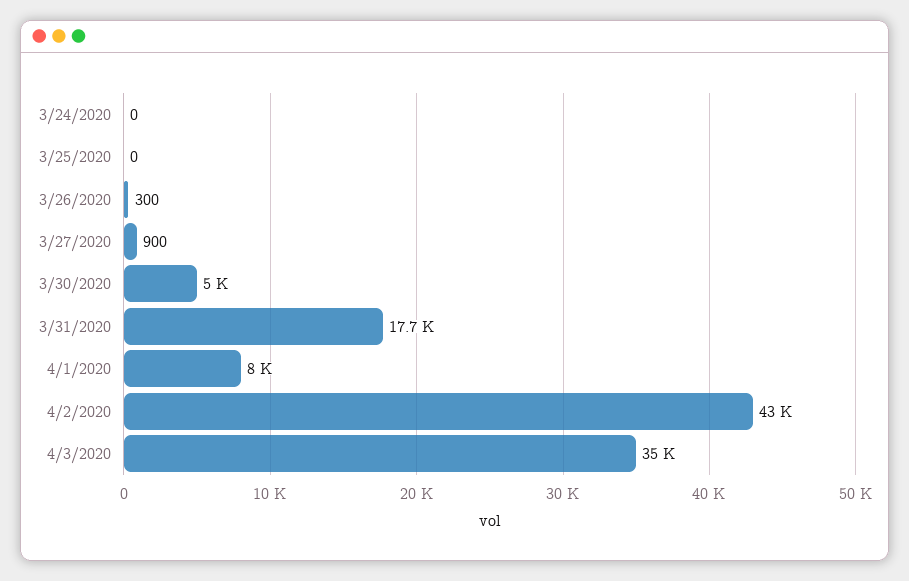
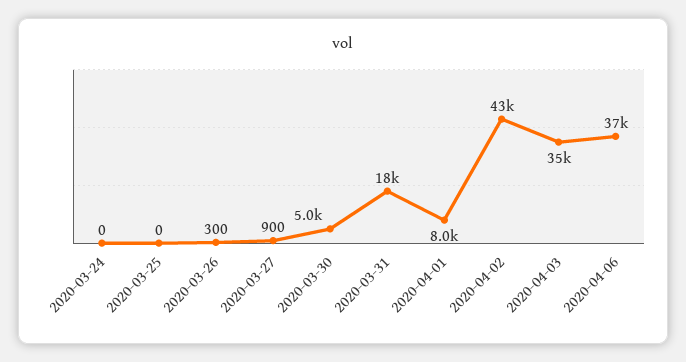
2020-04-06: none -> 37000

